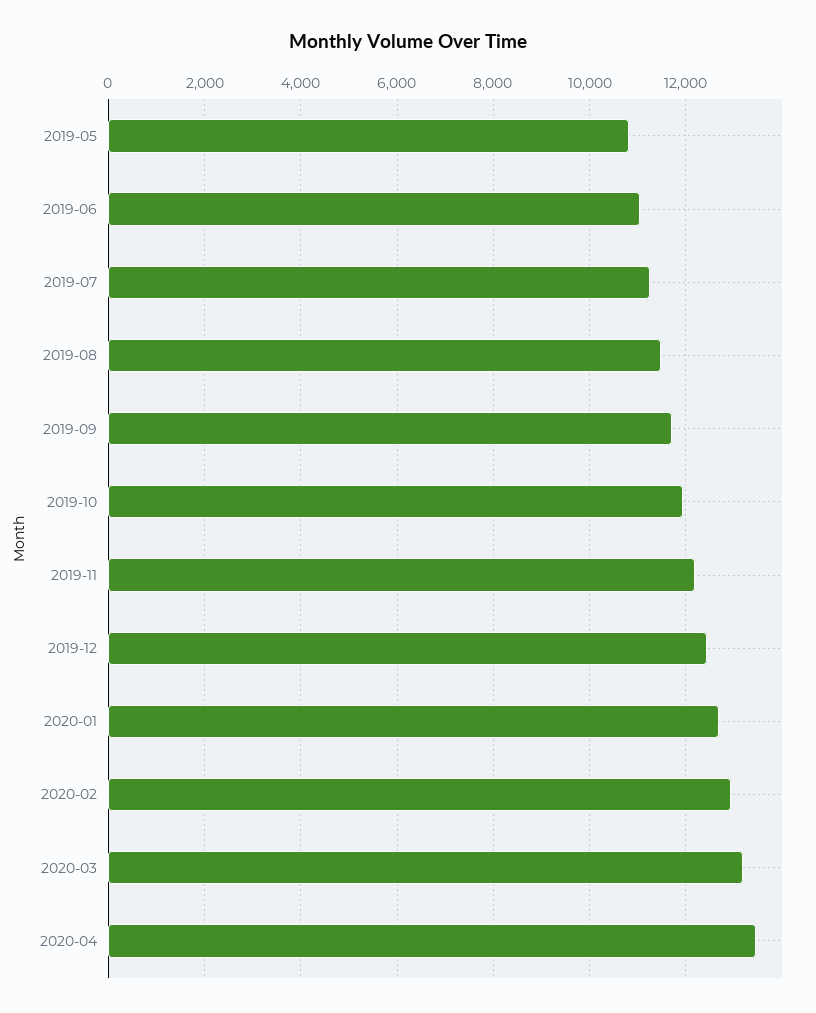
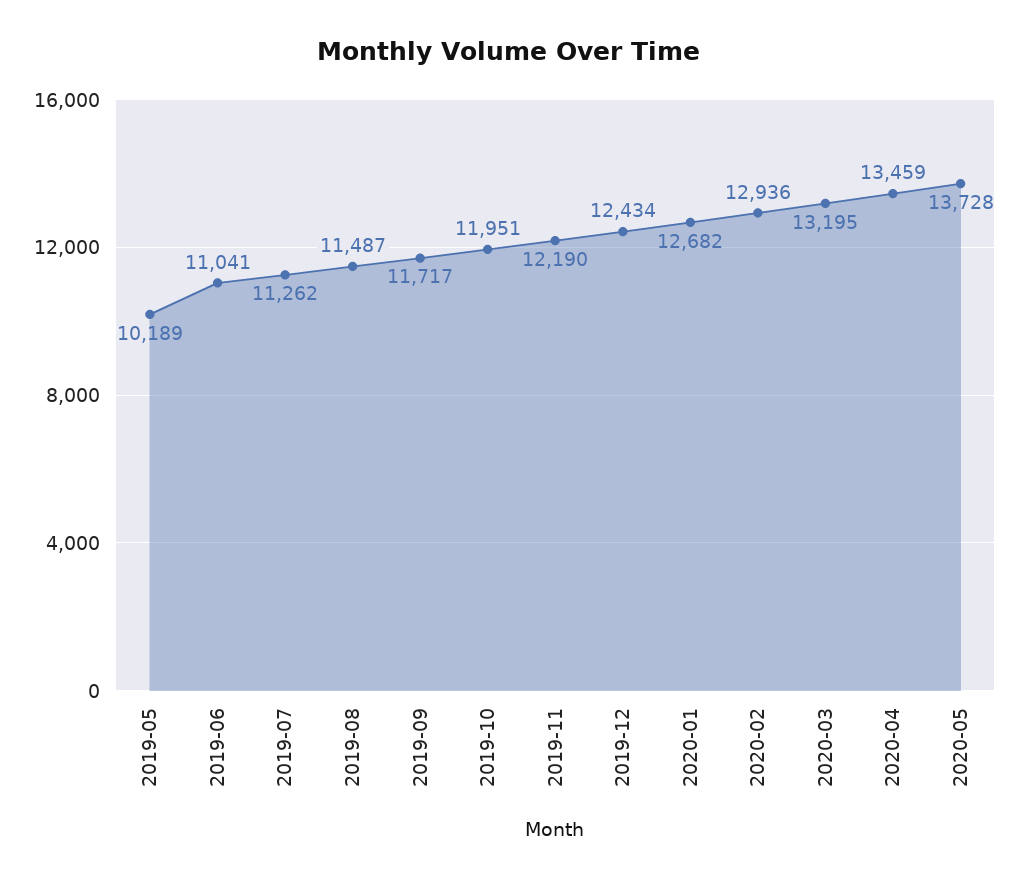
2019-05: 10800 -> 10189
2020-05: none -> 13728

